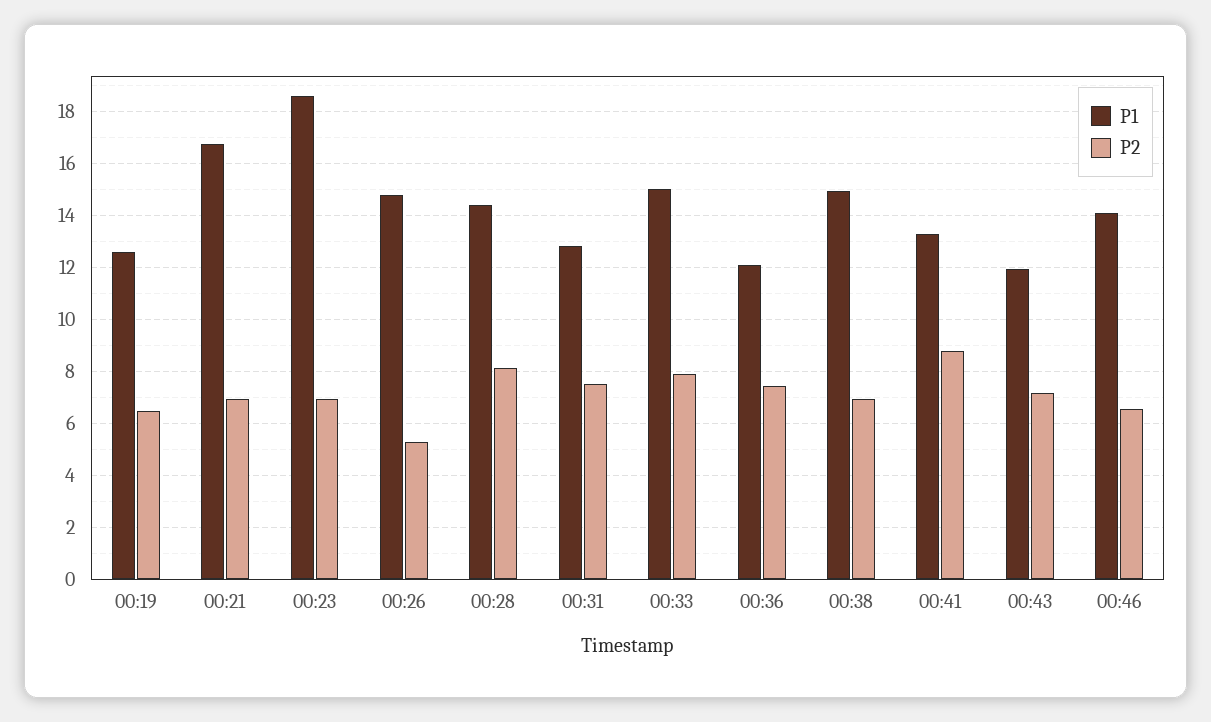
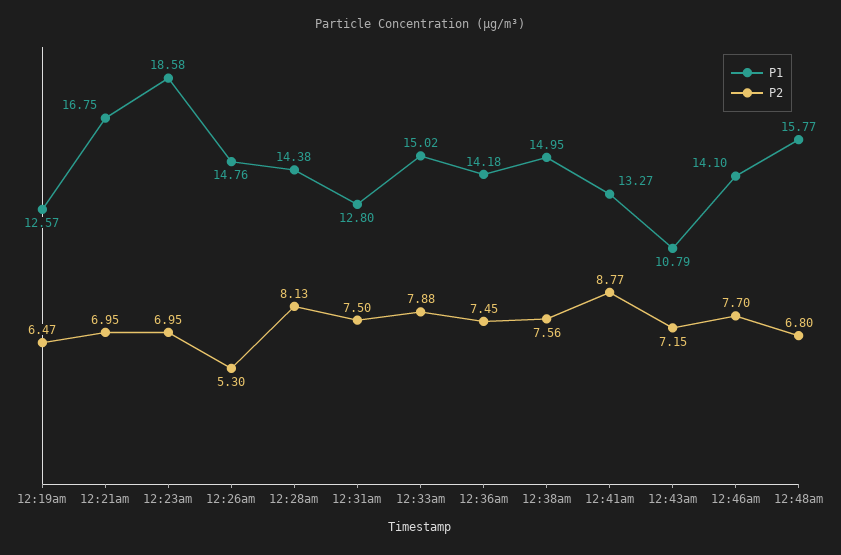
P1, 00:36: 12 -> 14.18
P2, 00:38: 7 -> 7.56
P1, 00:43: 12 -> 10.79
P2, 00:46: 6.5 -> 7.7
P1, 12:48am: none -> 15.77
P2, 12:48am: none -> 6.8

